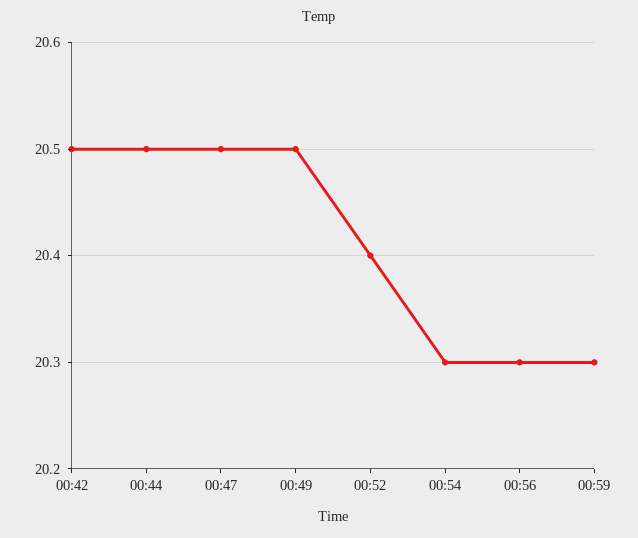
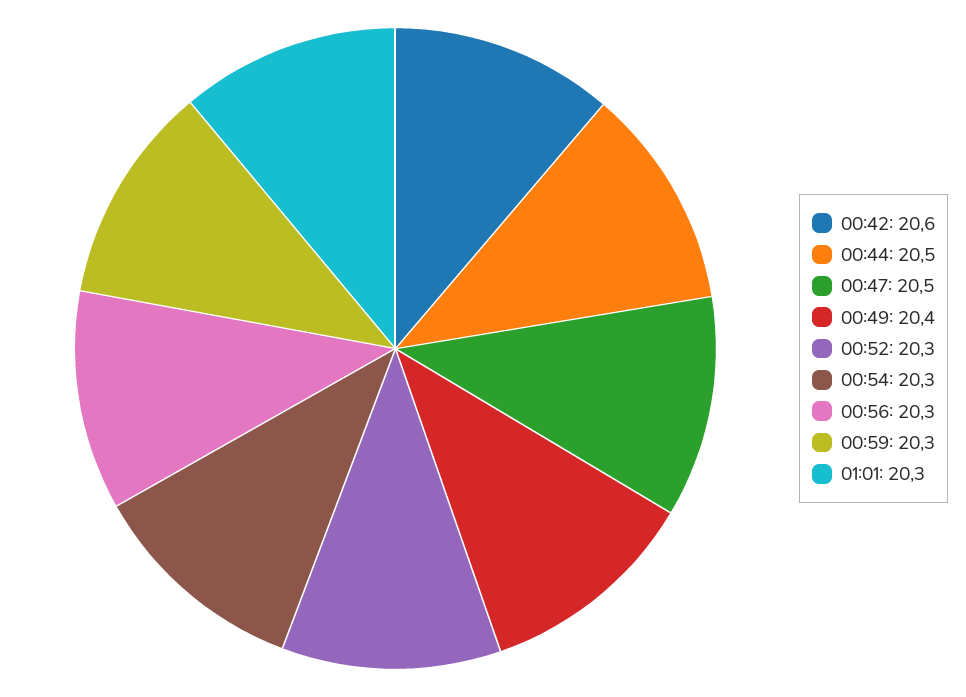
00:42: 20.5 -> 20.6
00:49: 20.5 -> 20.4
00:52: 20.4 -> 20.3
01:01: none -> 20.3

